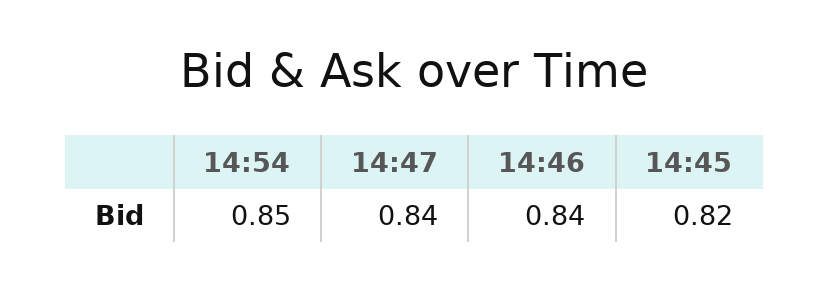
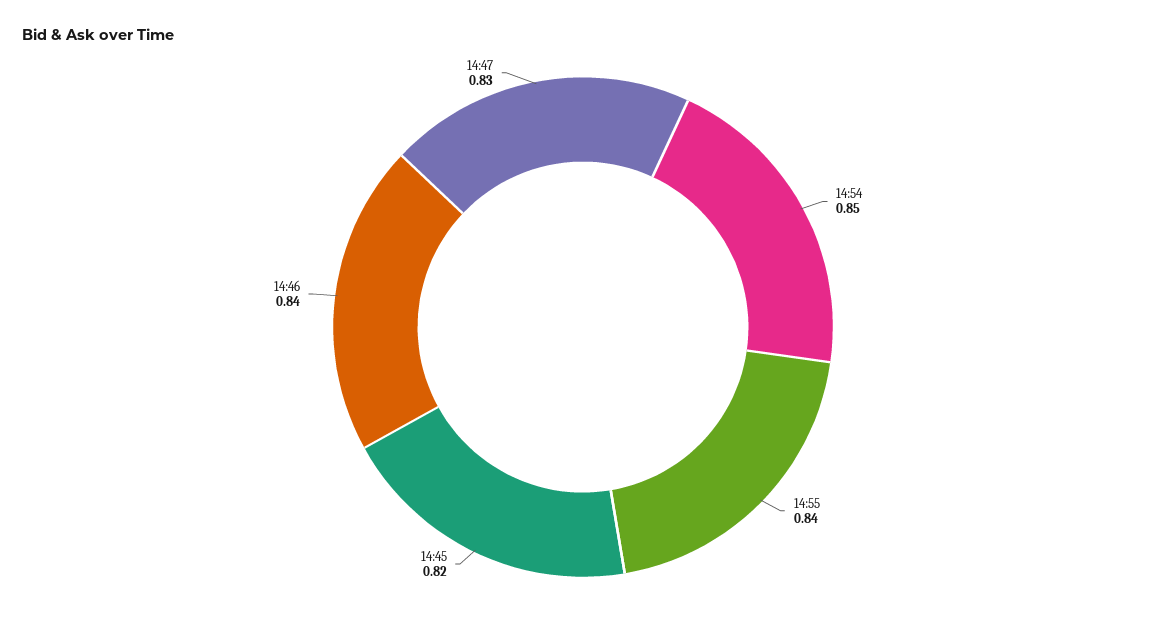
14:47: 0.84 -> 0.83
14:55: none -> 0.84

